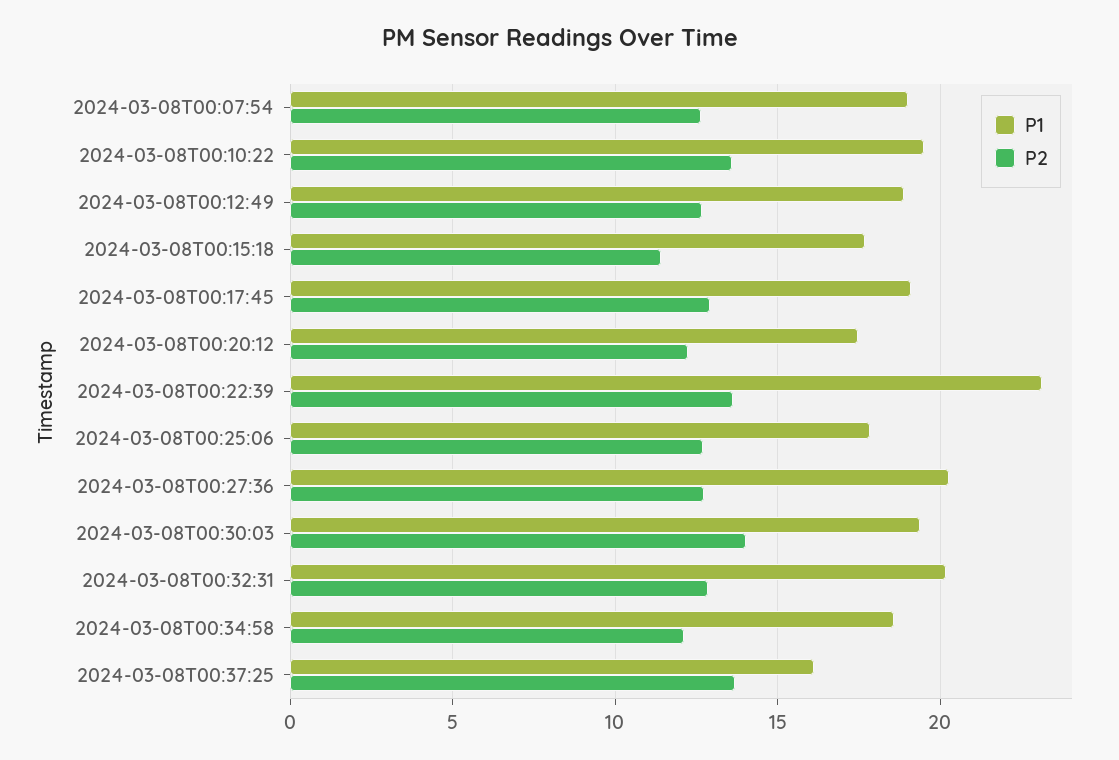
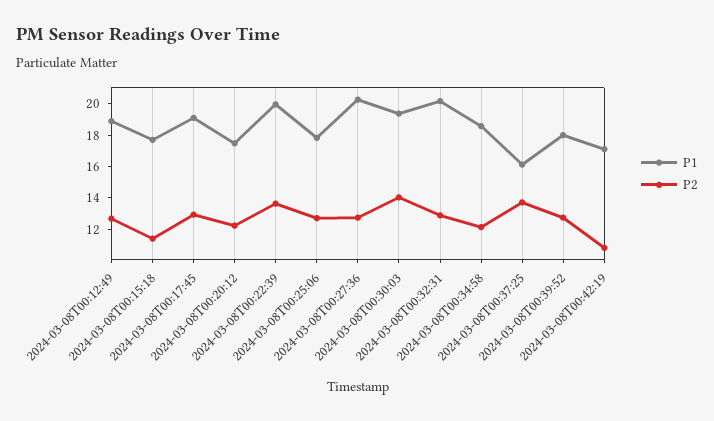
P1, 2024-03-08T00:07:54: 19 -> none
P2, 2024-03-08T00:07:54: 12.5 -> none
P1, 2024-03-08T00:10:22: 19.5 -> none
P2, 2024-03-08T00:10:22: 13.5 -> none
P1, 2024-03-08T00:22:39: 23 -> 20
P1, 2024-03-08T00:39:52: none -> 18
P2, 2024-03-08T00:39:52: none -> 13
P1, 2024-03-08T00:42:19: none -> 17
P2, 2024-03-08T00:42:19: none -> 11

